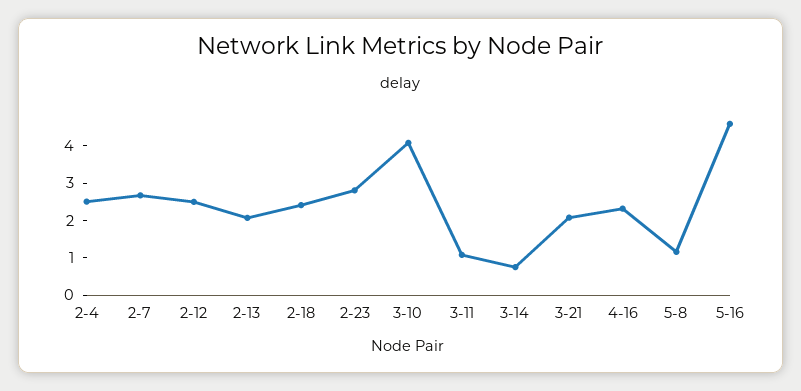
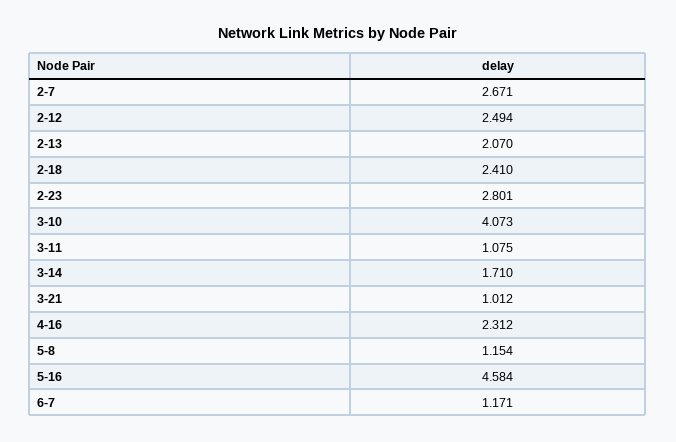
2-4: 2.5 -> none
3-14: 0.75 -> 1.71
3-21: 2 -> 1.012
6-7: none -> 1.171

